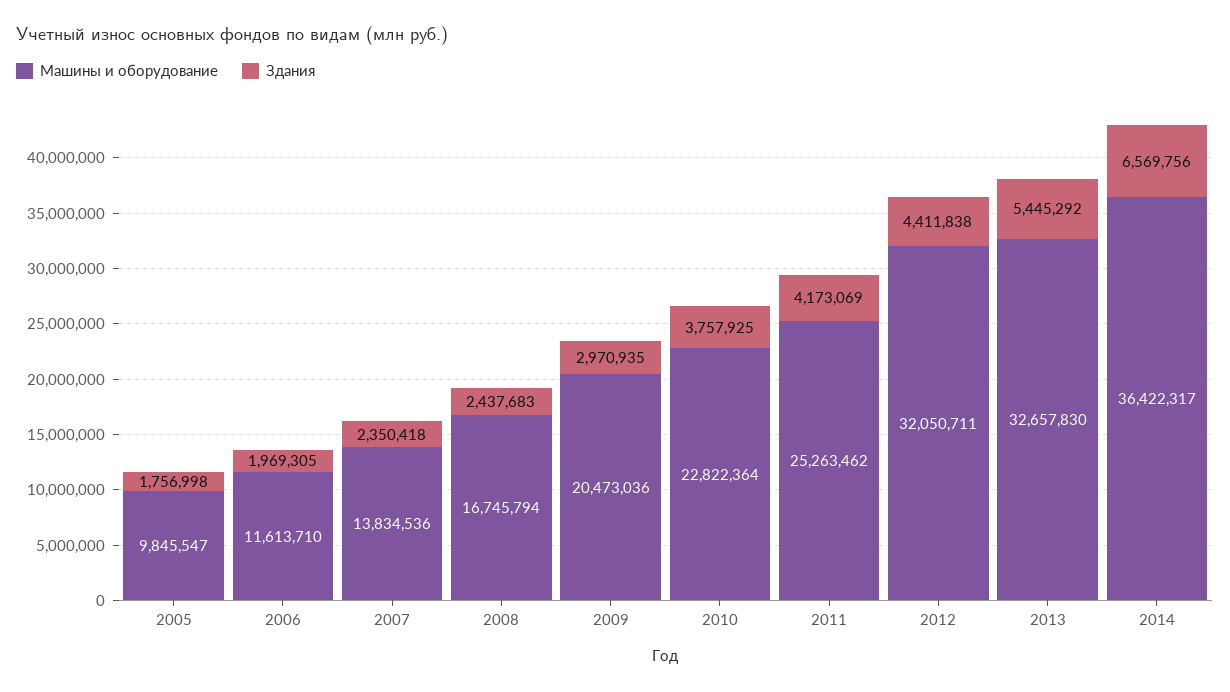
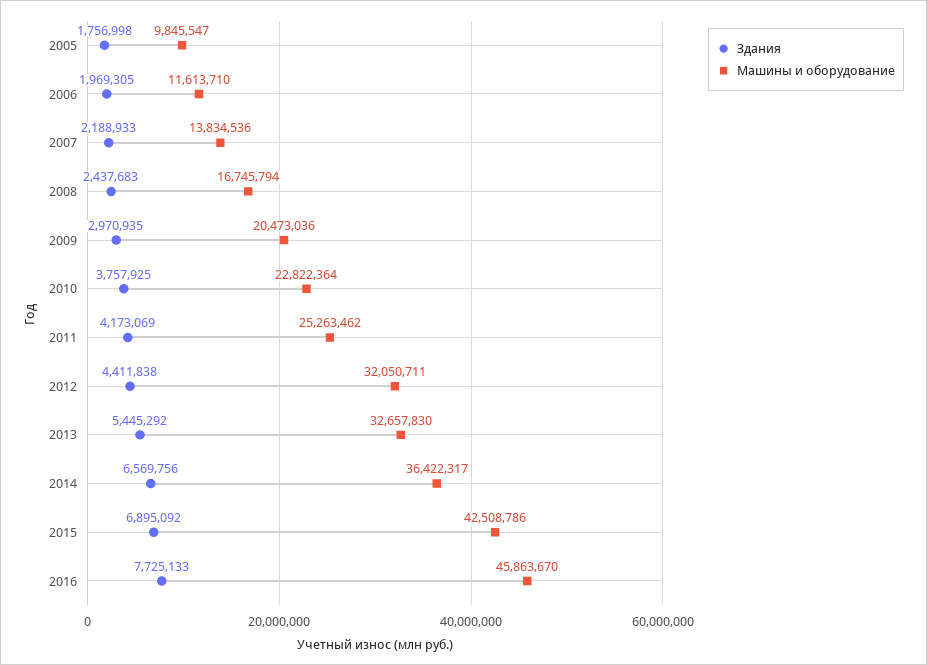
Здания, 2007: 2350418 -> 2188933
Здания, 2015: none -> 6895092
Машины и оборудование, 2015: none -> 42508786
Здания, 2016: none -> 7725133
Машины и оборудование, 2016: none -> 45863670

